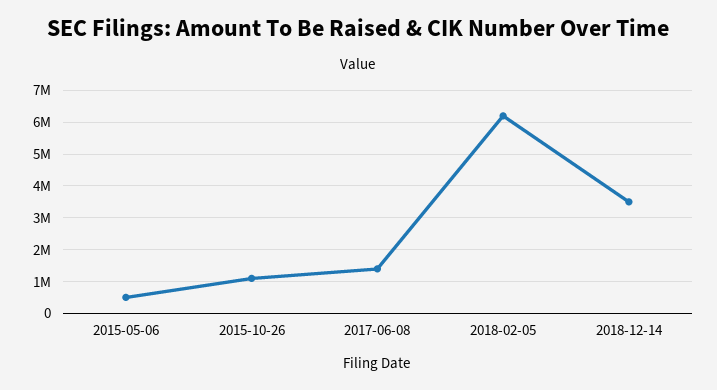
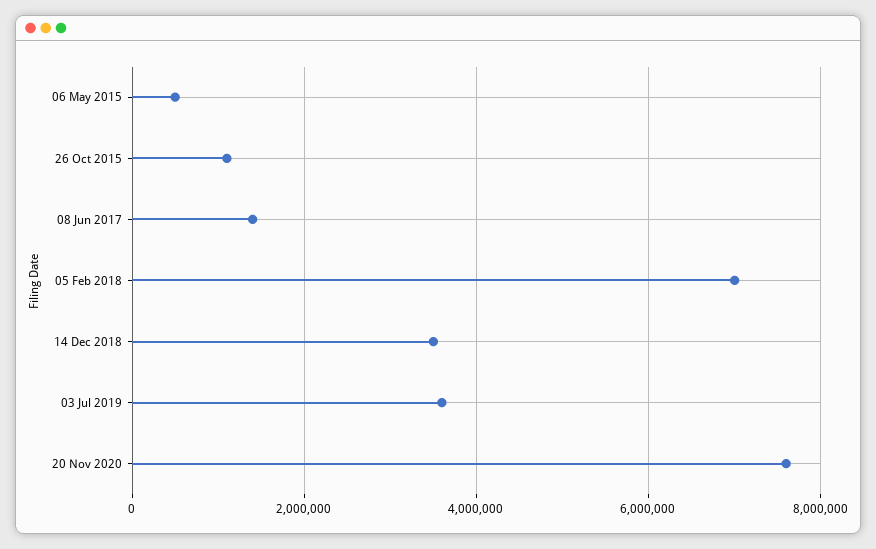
2018-02-05: 6200000 -> 7000000
03 Jul 2019: none -> 3600000
20 Nov 2020: none -> 7600000

